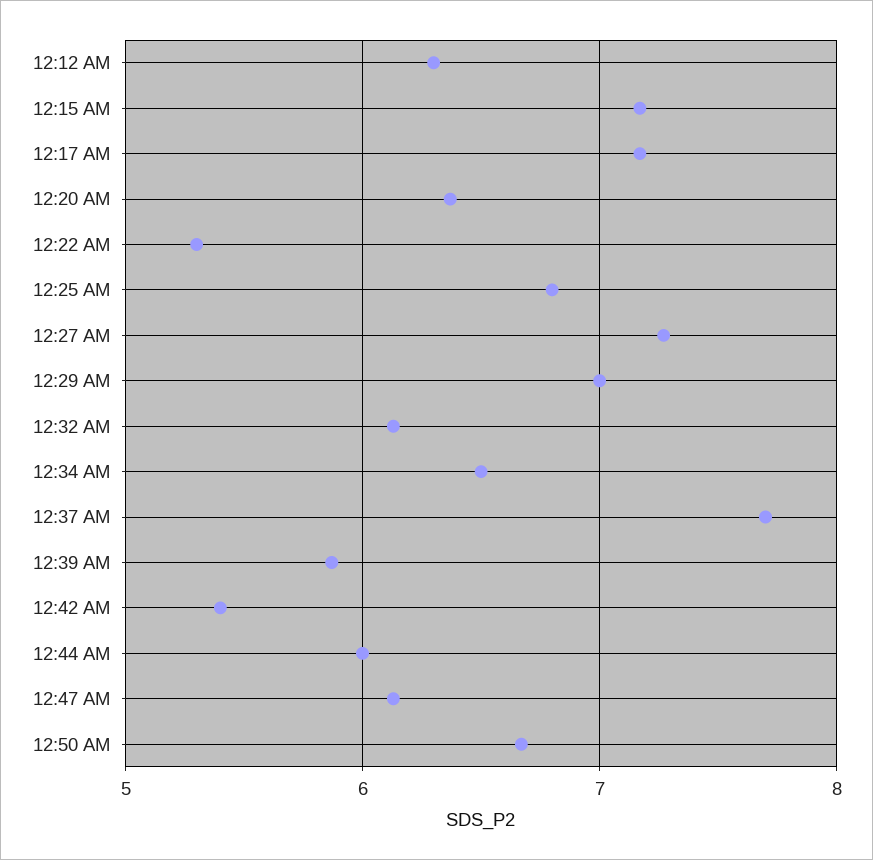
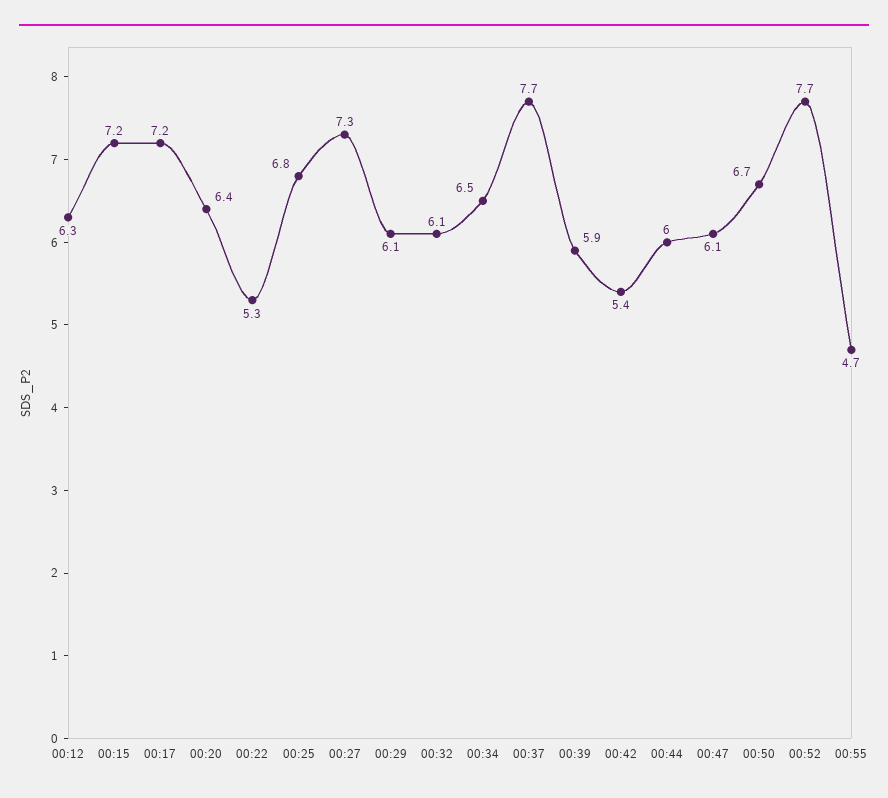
12:29 AM: 7 -> 6.1
00:52: none -> 7.7
00:55: none -> 4.7

